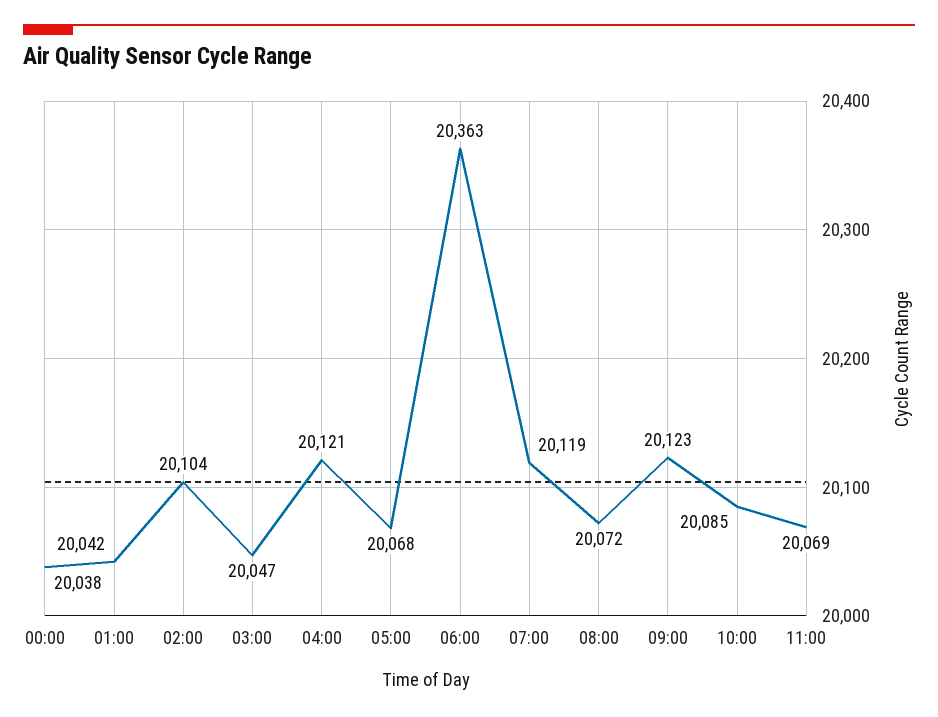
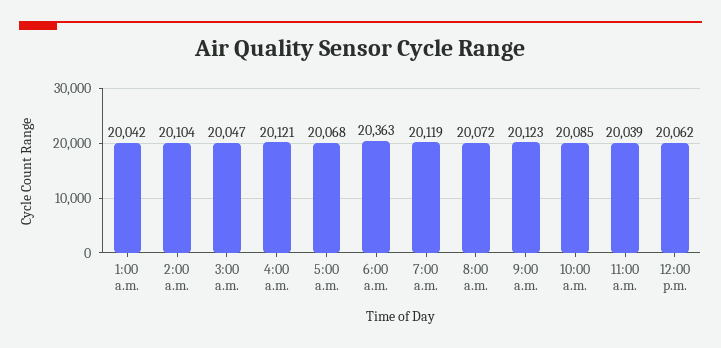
00:00: 20038 -> none
11:00: 20069 -> 20039
12:00 p.m.: none -> 20062

